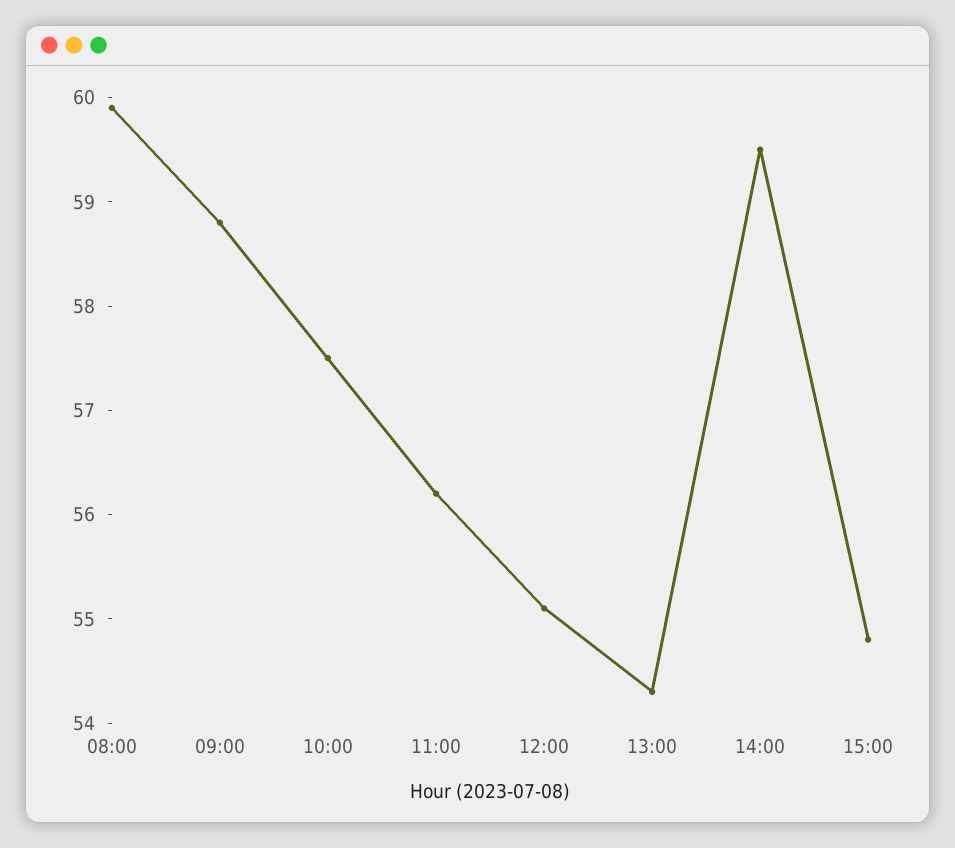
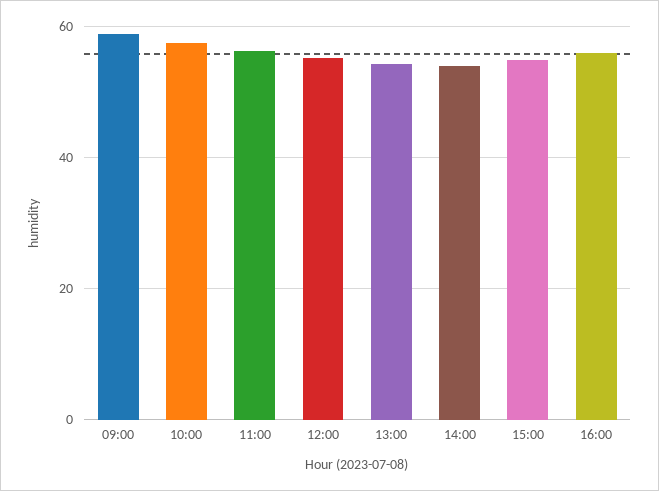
08:00: 59.9 -> none
14:00: 59.5 -> 54
16:00: none -> 56

